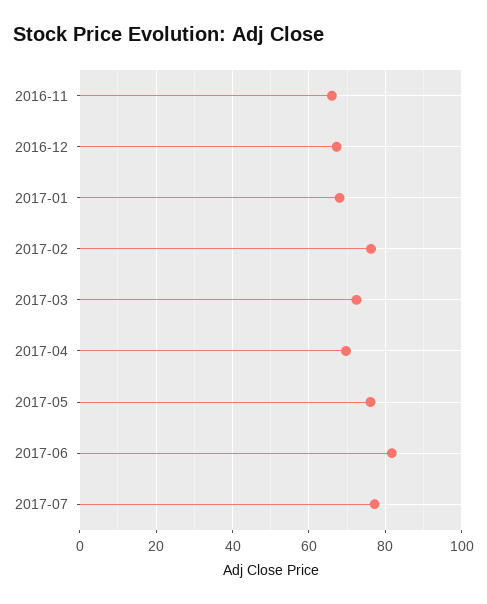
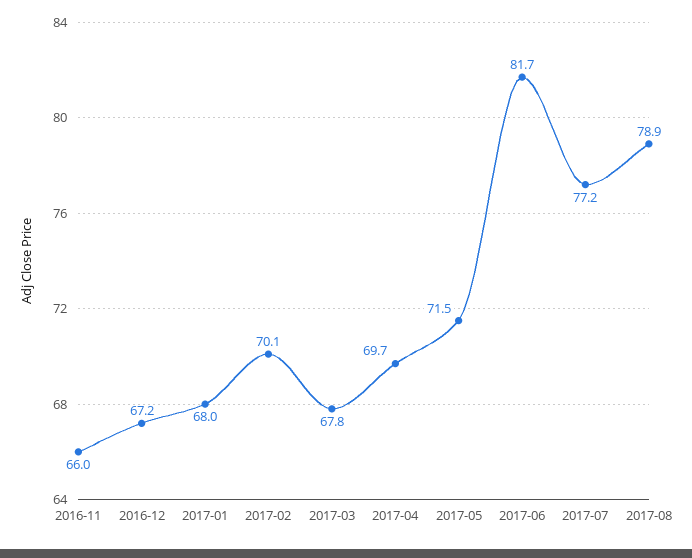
2017-02: 76 -> 70.1
2017-03: 72 -> 67.8
2017-05: 76 -> 71.5
2017-08: none -> 78.9

